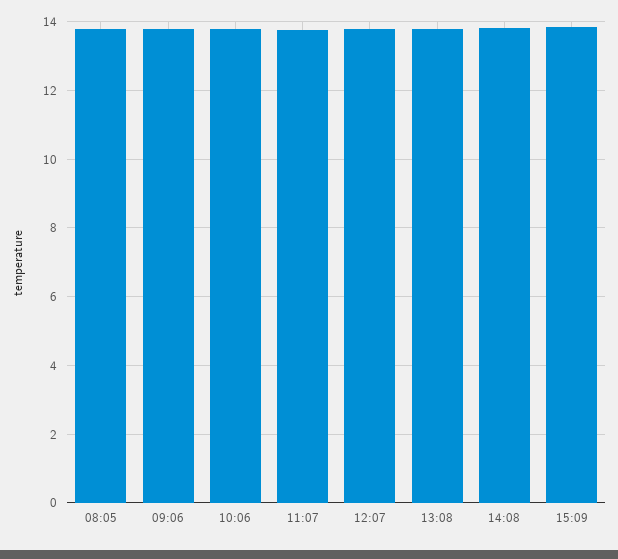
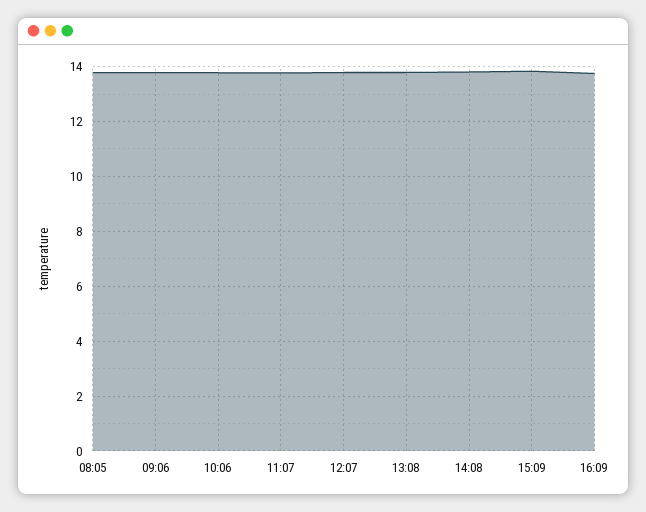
16:09: none -> 13.75

